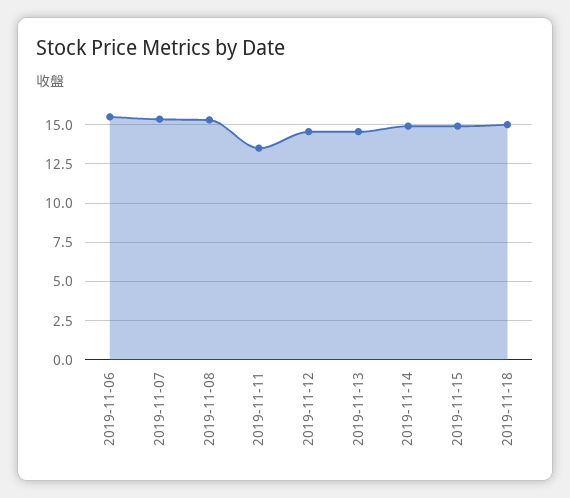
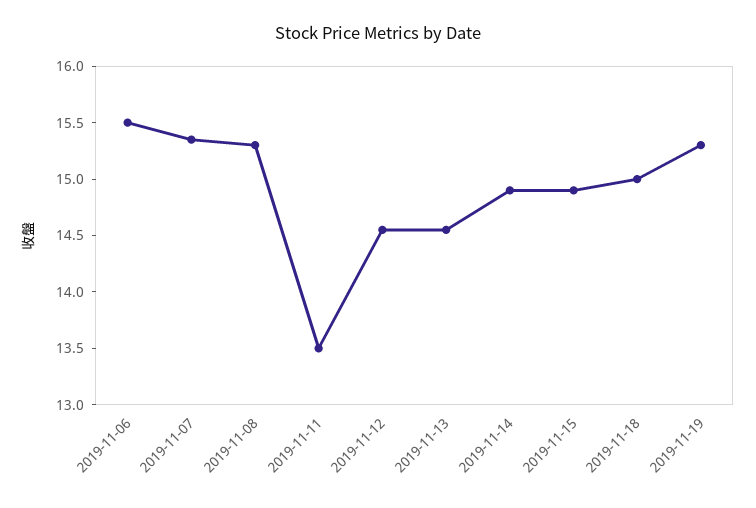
2019-11-19: none -> 15.3

